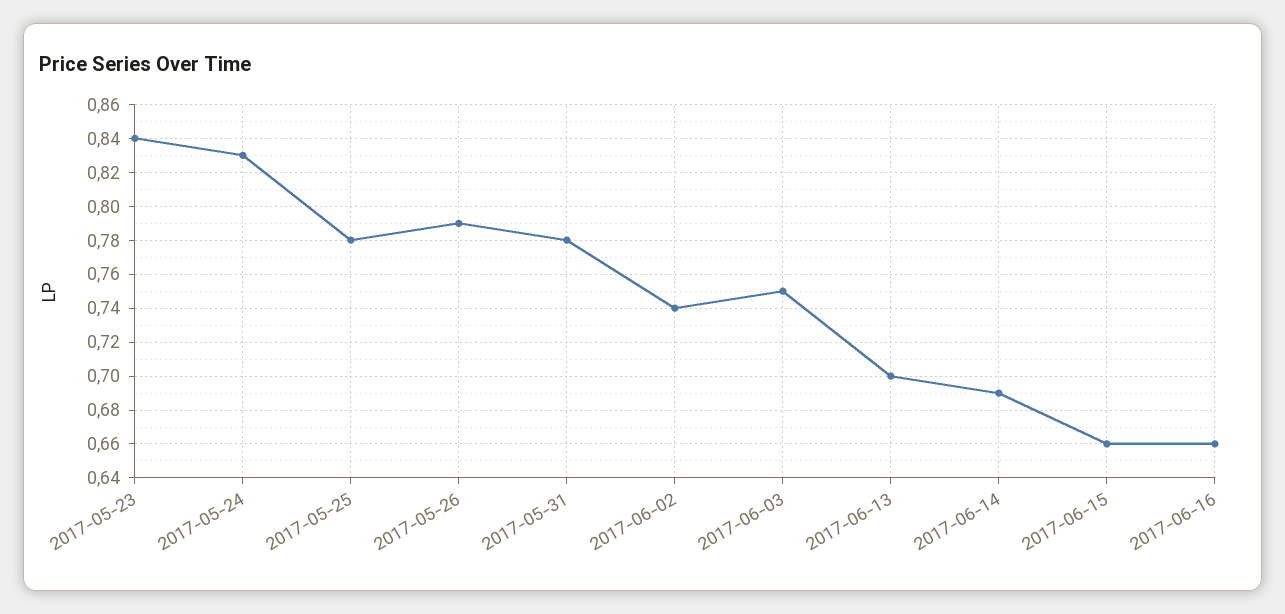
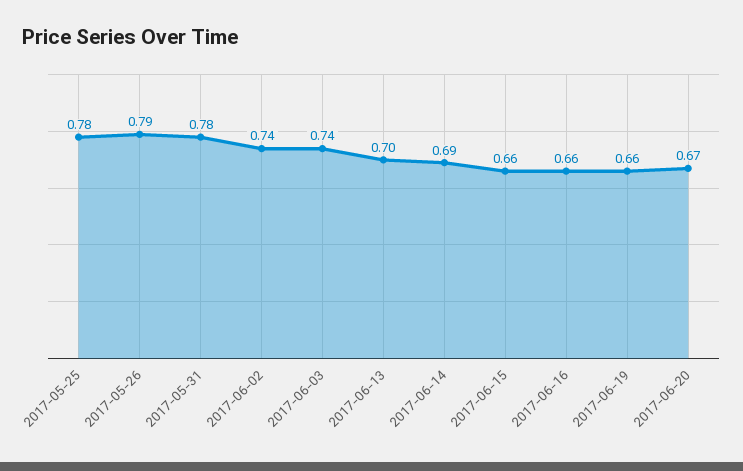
2017-05-23: 0.84 -> none
2017-05-24: 0.83 -> none
2017-06-03: 0.75 -> 0.74
2017-06-19: none -> 0.66
2017-06-20: none -> 0.67

